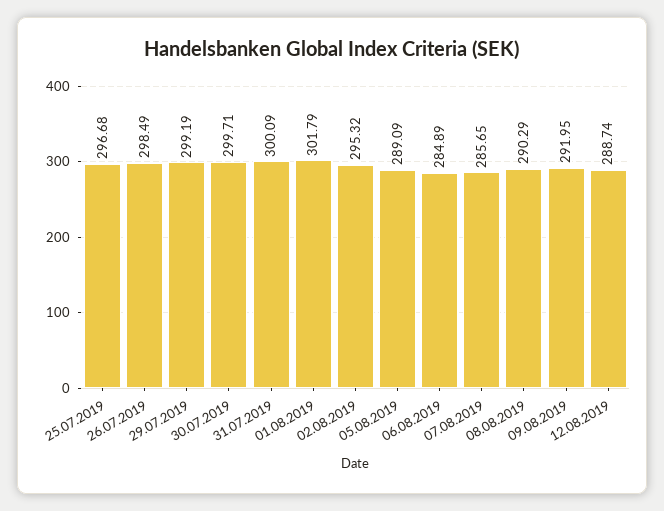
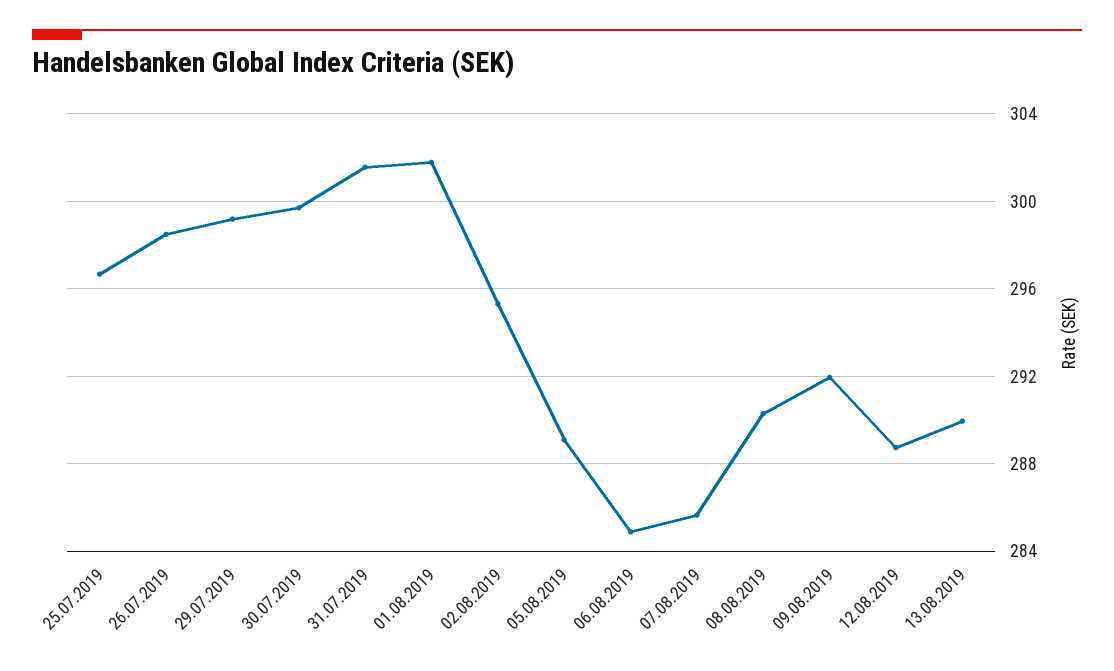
31.07.2019: 300.09 -> 301.5
13.08.2019: none -> 290

